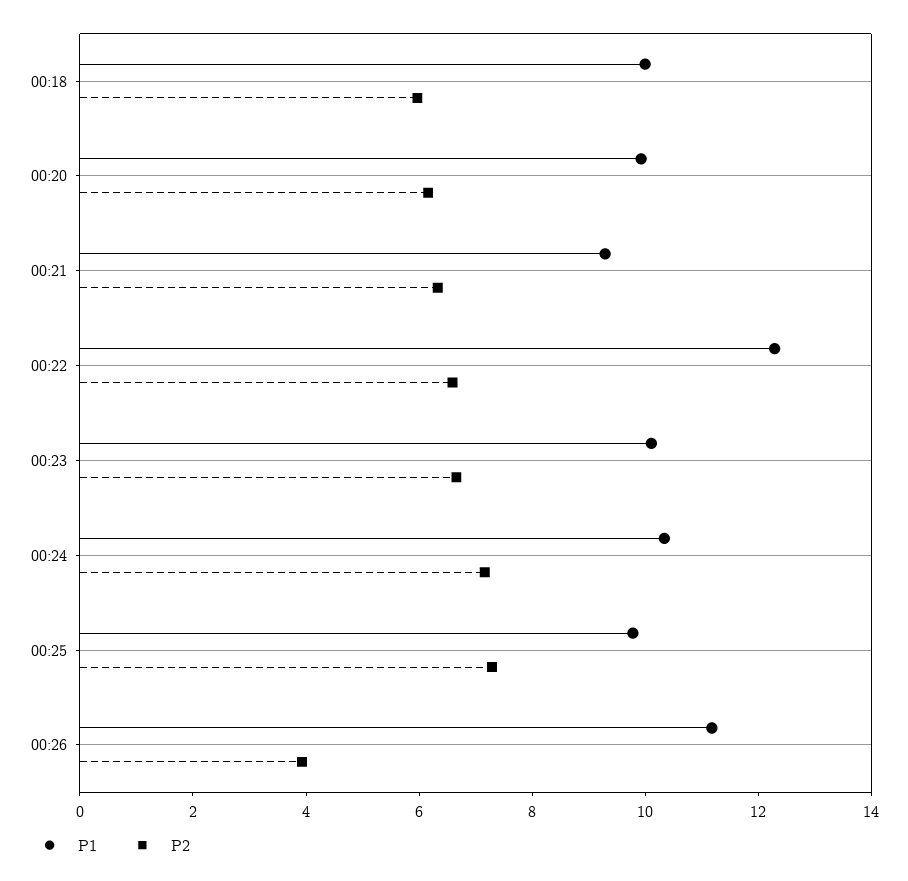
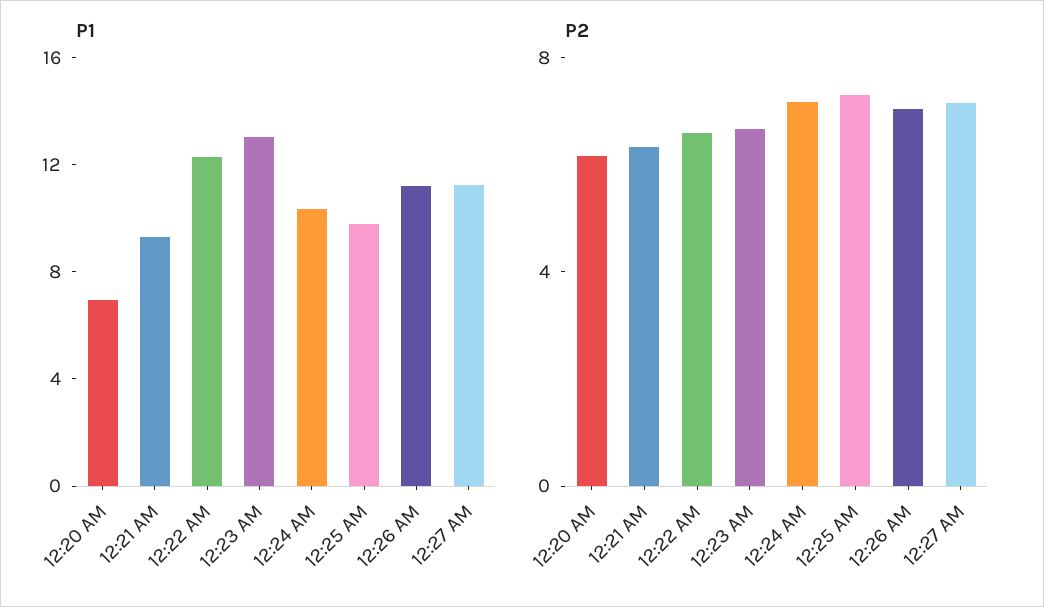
P1, 00:18: 10 -> none
P2, 00:18: 6 -> none
P1, 00:20: 10 -> 7
P1, 00:23: 10 -> 13
P2, 00:26: 4 -> 7
P1, 12:27 AM: none -> 11
P2, 12:27 AM: none -> 7

